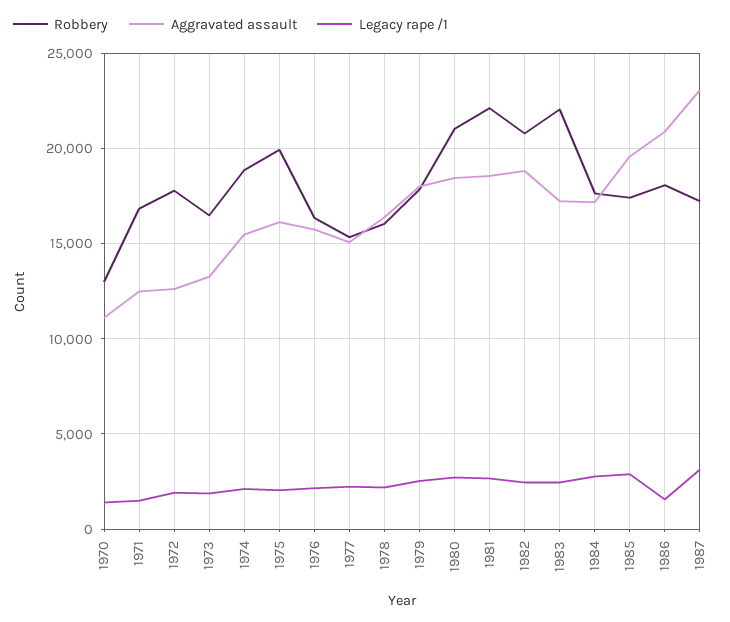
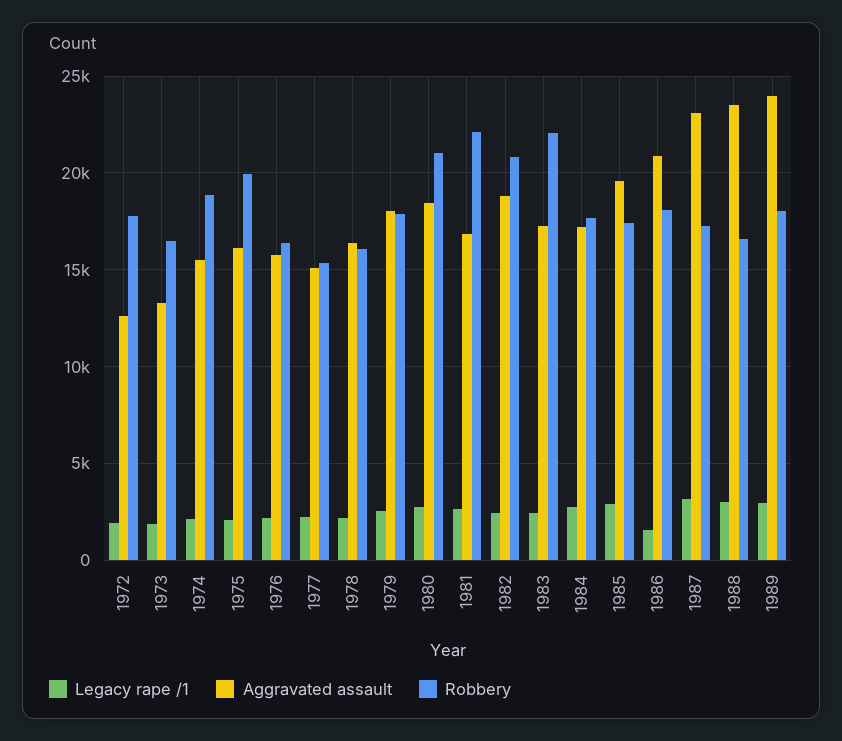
Robbery, 1970: 13000 -> none
Aggravated assault, 1970: 11000 -> none
Legacy rape /1, 1970: 1500 -> none
Robbery, 1971: 17000 -> none
Aggravated assault, 1971: 12500 -> none
Legacy rape /1, 1971: 1500 -> none
Aggravated assault, 1981: 18500 -> 17000
Legacy rape /1, 1988: none -> 3000
Aggravated assault, 1988: none -> 23500
Robbery, 1988: none -> 16500
Legacy rape /1, 1989: none -> 3000
Aggravated assault, 1989: none -> 24000
Robbery, 1989: none -> 18000

